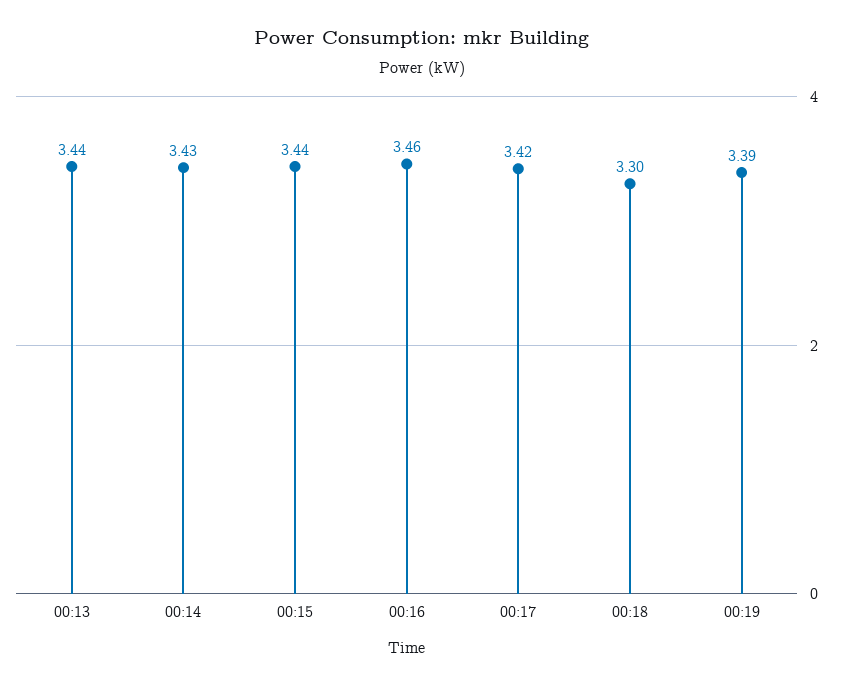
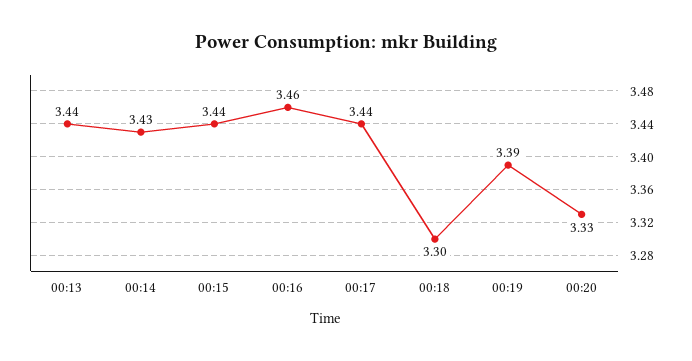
00:17: 3.42 -> 3.44
00:20: none -> 3.33

